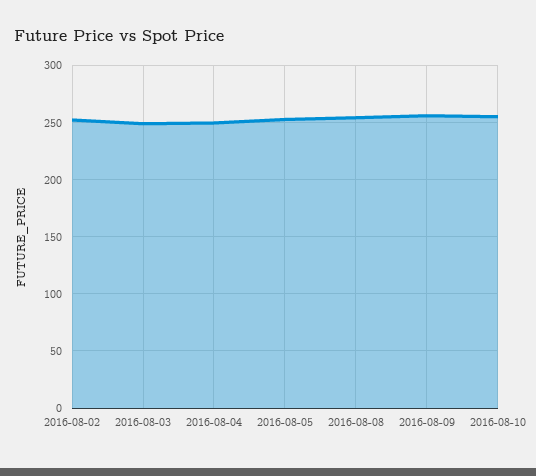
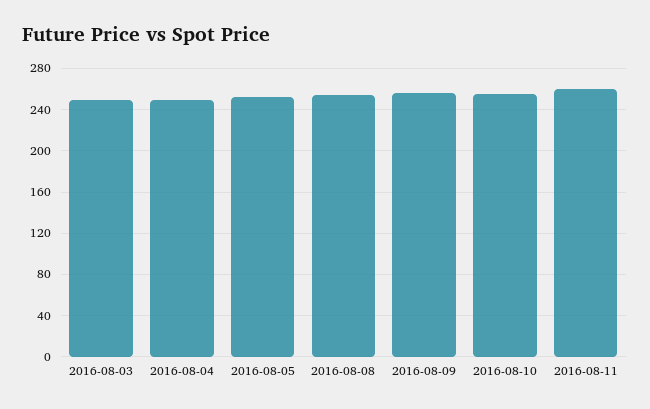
2016-08-02: 250 -> none
2016-08-11: none -> 260

